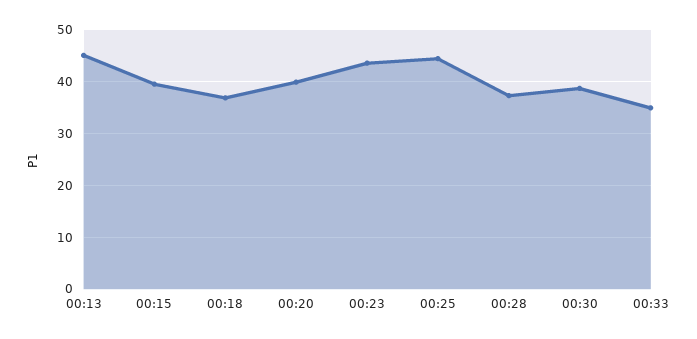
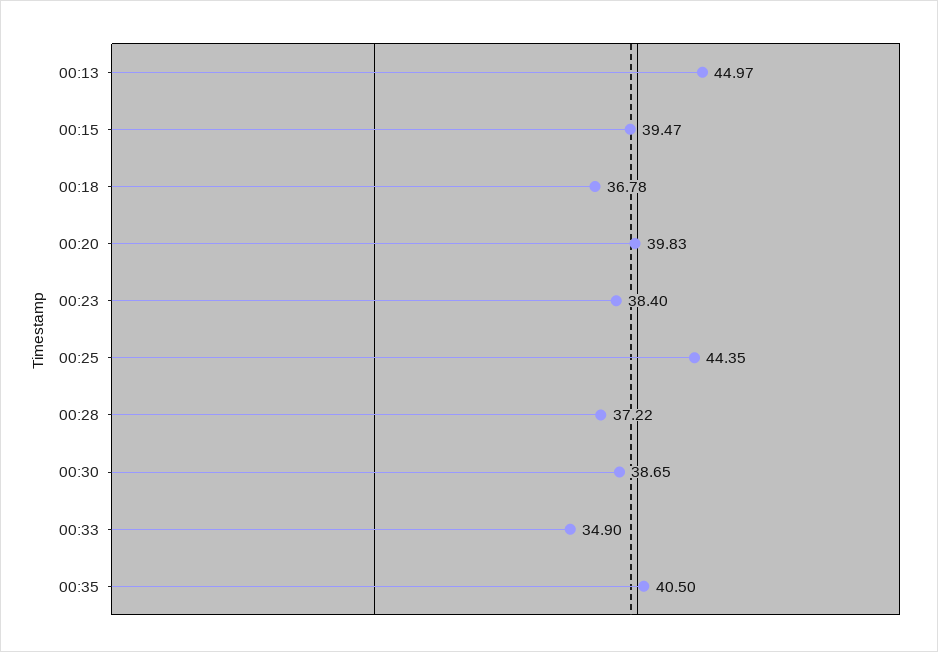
00:23: 44 -> 38.4
00:35: none -> 40.5

